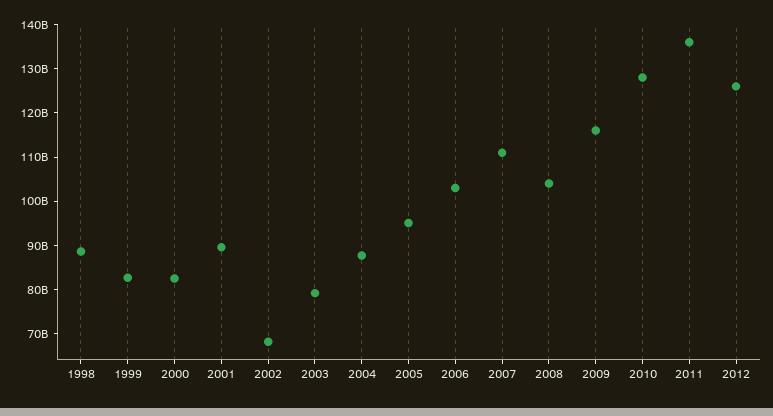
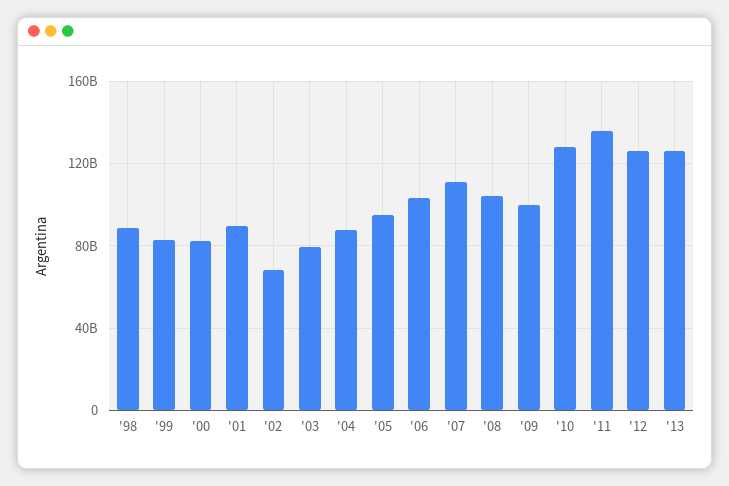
2009: 116000000000 -> 100000000000
'13: none -> 125000000000

